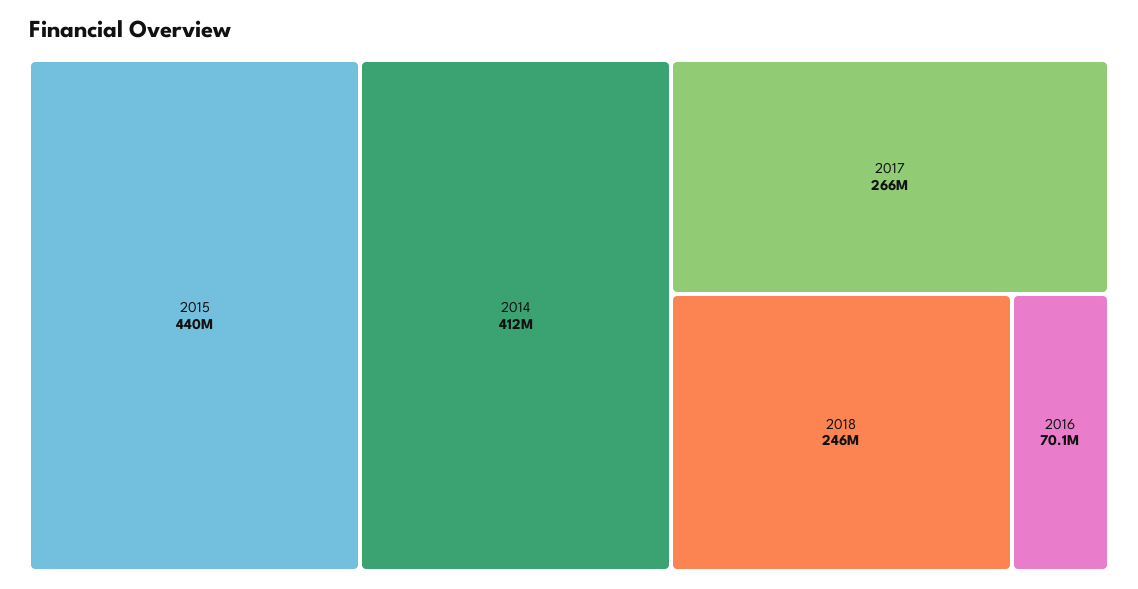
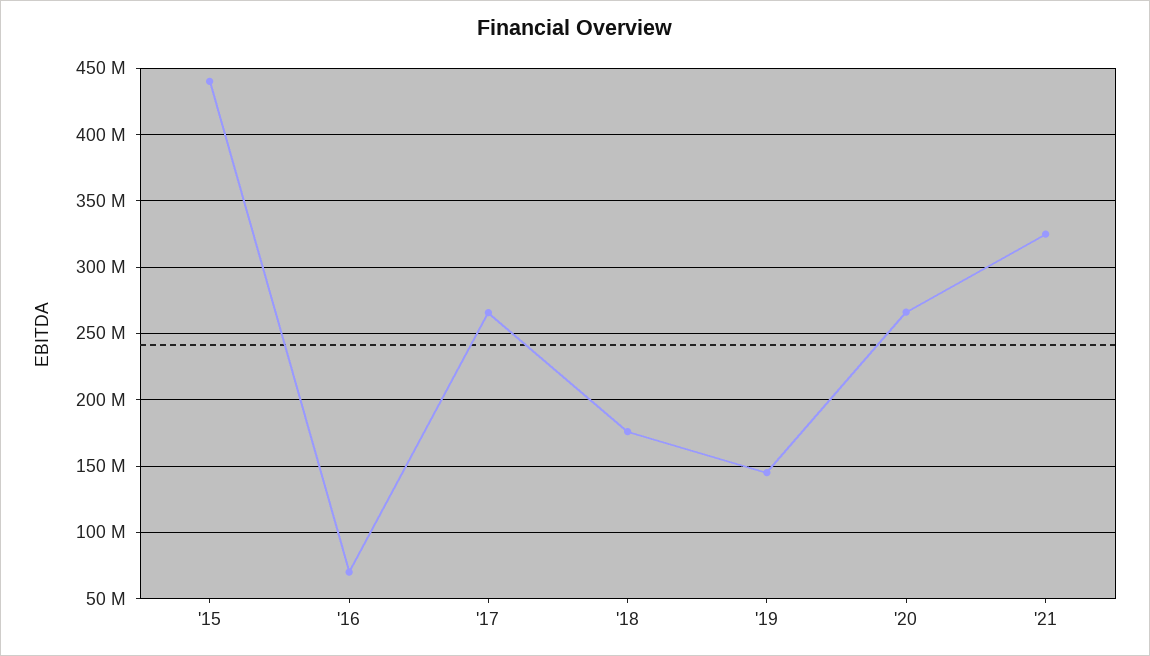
2014: 412000000 -> none
2018: 246000000 -> 175000000
'19: none -> 145000000
'20: none -> 265000000
'21: none -> 325000000

